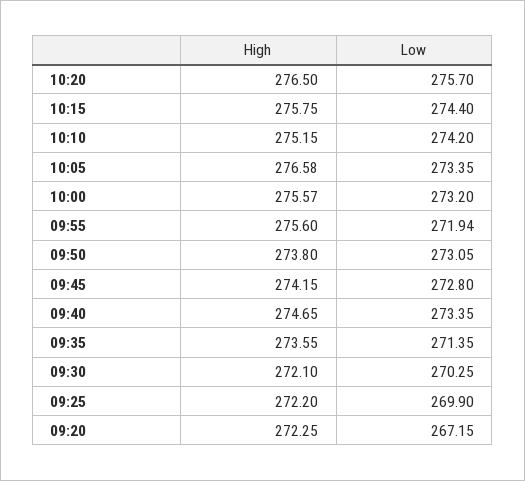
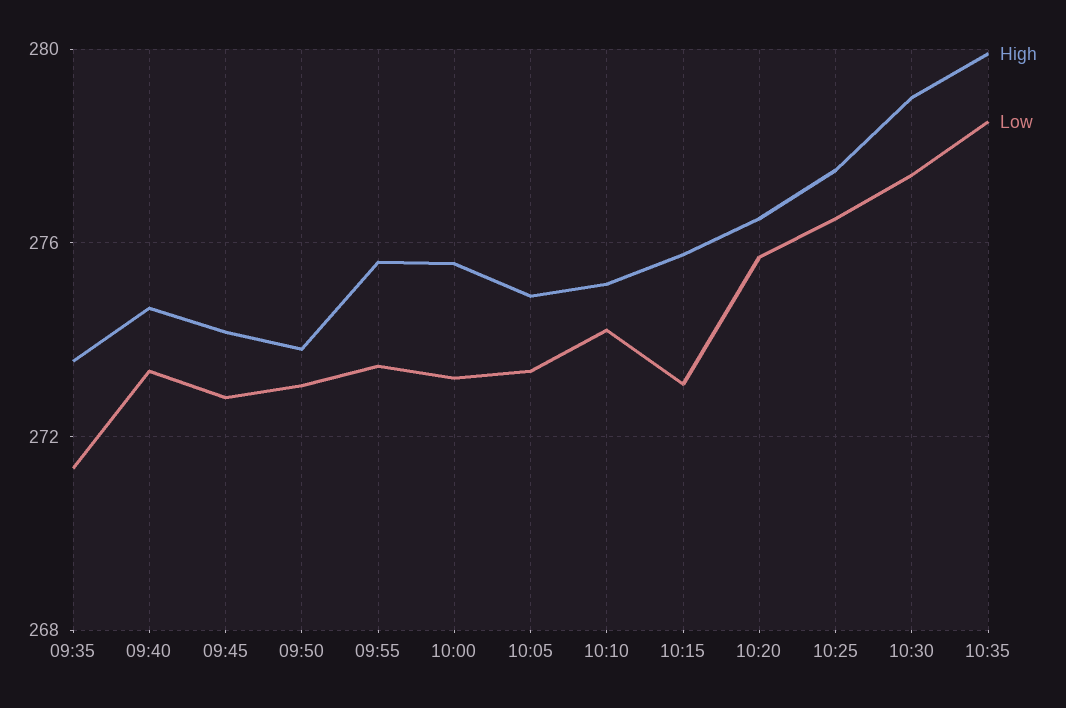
Low, 10:15: 274.4 -> 273
High, 10:05: 276.58 -> 275
Low, 09:55: 271.94 -> 273.5
High, 09:30: 272.1 -> none
Low, 09:30: 270.25 -> none
High, 09:25: 272.2 -> none
Low, 09:25: 269.9 -> none
High, 09:20: 272.25 -> none
Low, 09:20: 267.15 -> none
High, 10:25: none -> 277.5
Low, 10:25: none -> 276.5
High, 10:30: none -> 279
Low, 10:30: none -> 277.5
High, 10:35: none -> 280
Low, 10:35: none -> 278.5

